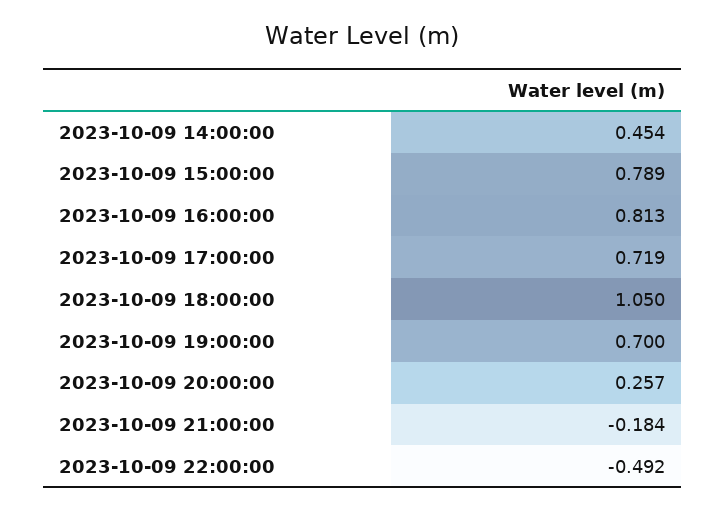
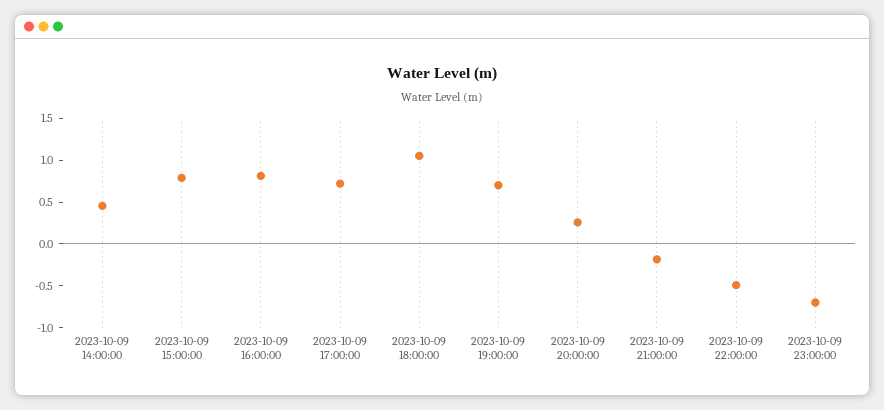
2023-10-09 23:00:00: none -> -0.7

